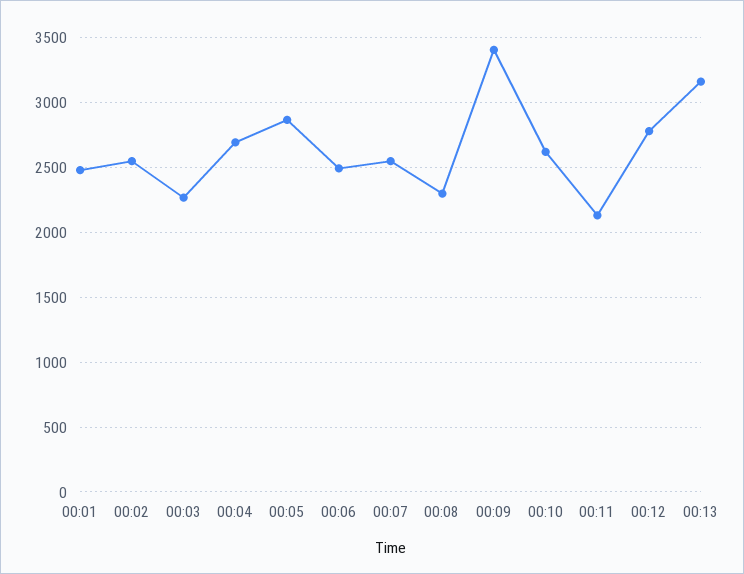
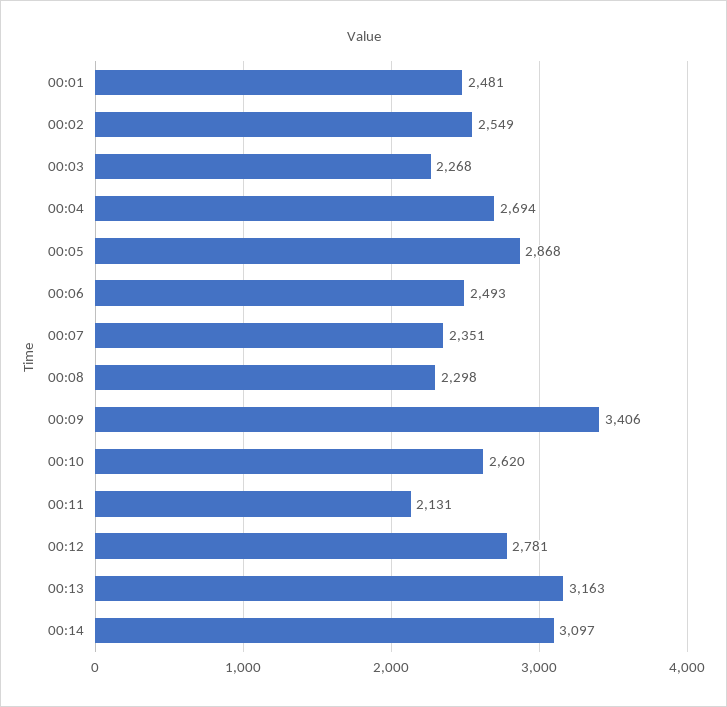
00:07: 2550 -> 2351
00:14: none -> 3097

